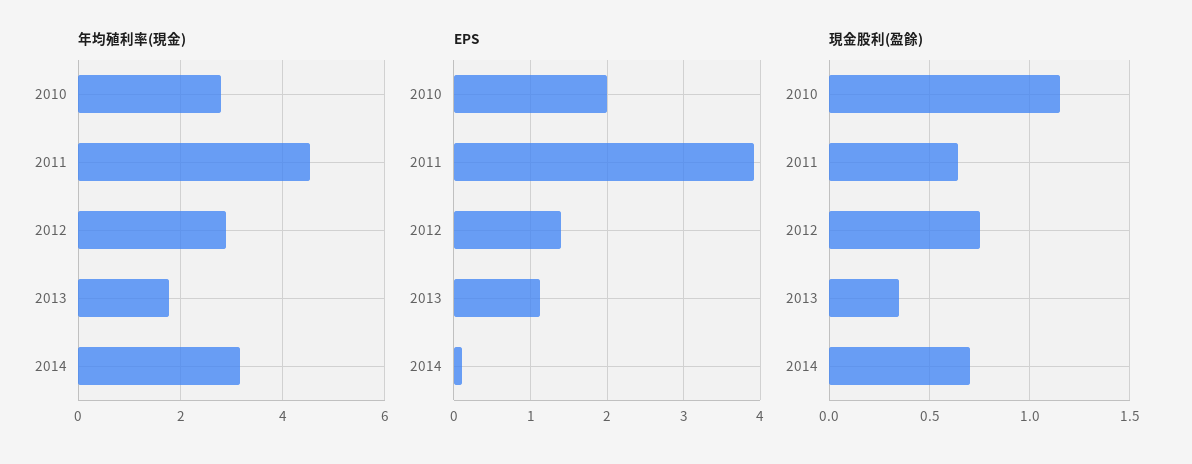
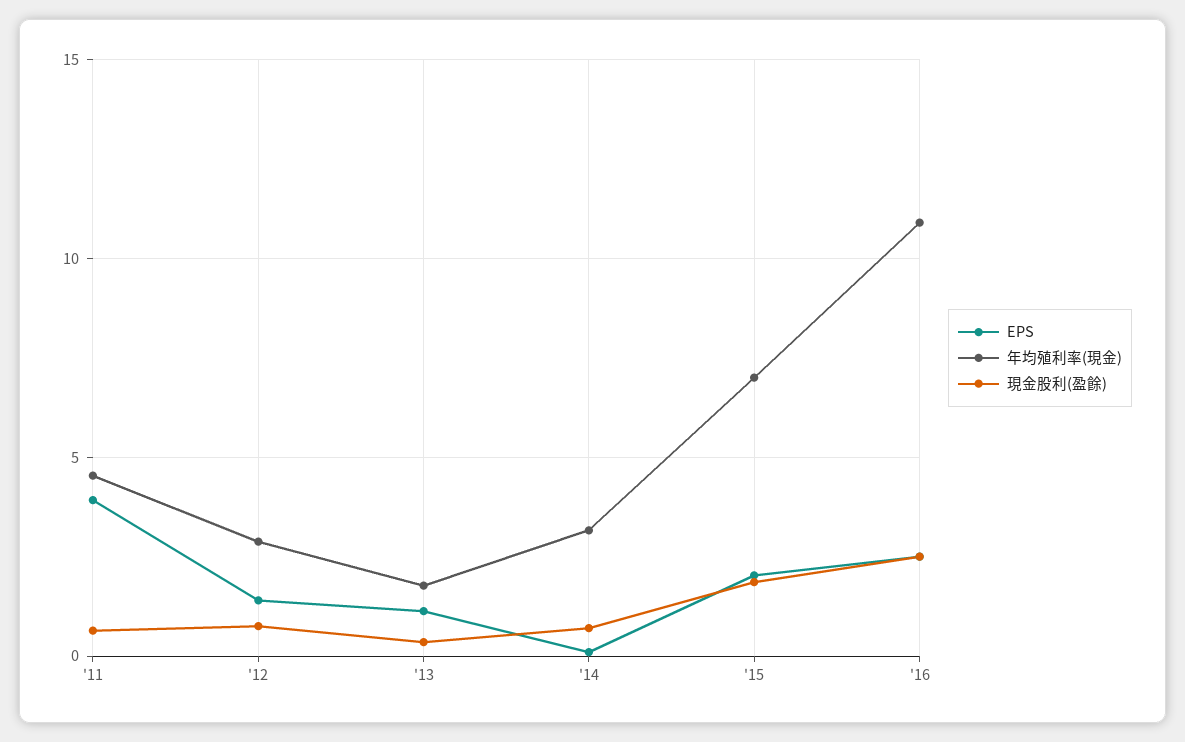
年均殖利率(現金), 2010: 2.8 -> none
EPS, 2010: 2 -> none
現金股利(盈餘), 2010: 1.15 -> none
EPS, '15: none -> 2
年均殖利率(現金), '15: none -> 7
現金股利(盈餘), '15: none -> 2
EPS, '16: none -> 2.5
年均殖利率(現金), '16: none -> 11
現金股利(盈餘), '16: none -> 2.5

